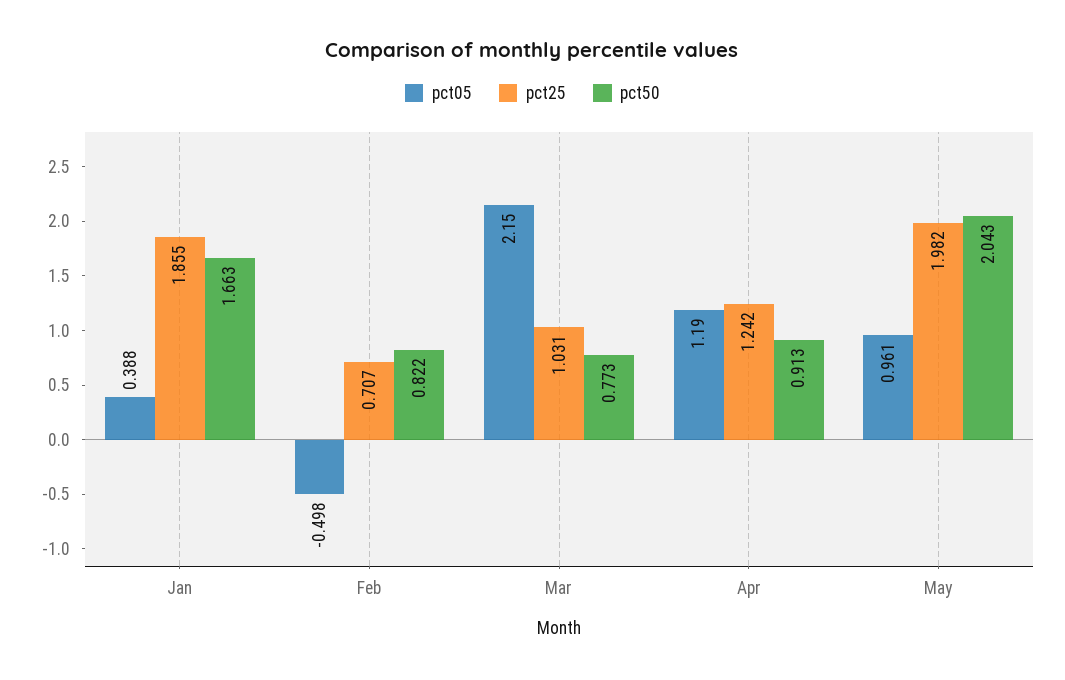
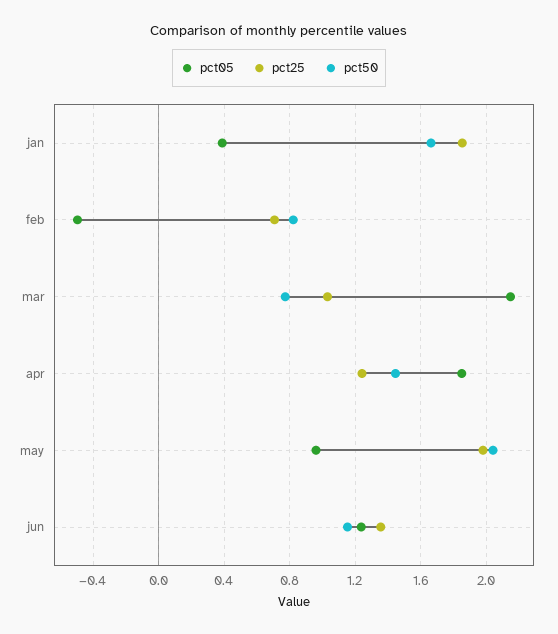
pct05, Apr: 1.19 -> 1.85
pct50, Apr: 0.913 -> 1.45
pct05, jun: none -> 1.25
pct25, jun: none -> 1.35
pct50, jun: none -> 1.15

